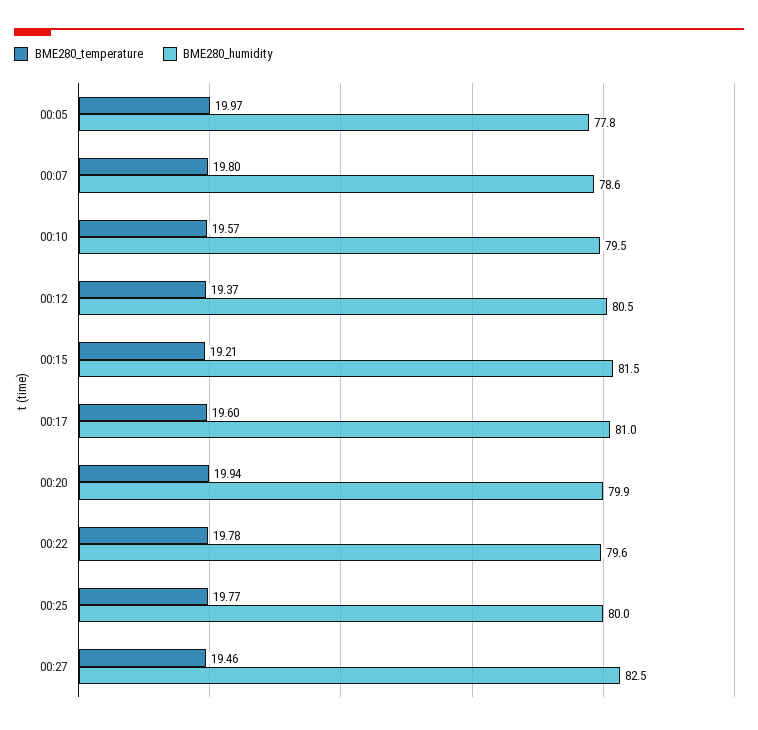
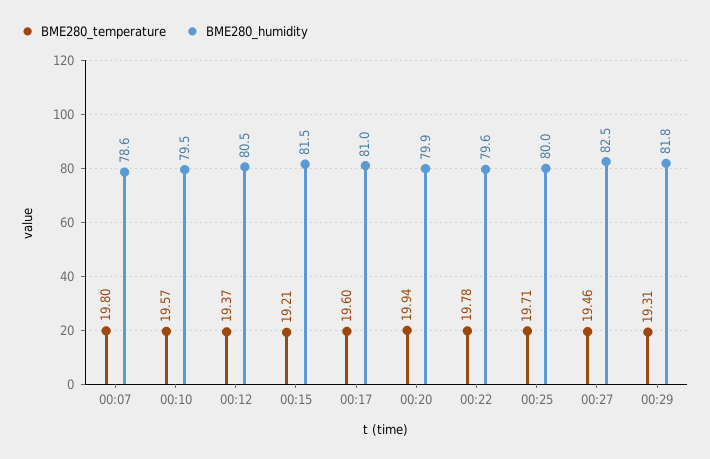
BME280_temperature, 00:05: 19.97 -> none
BME280_humidity, 00:05: 77.8 -> none
BME280_temperature, 00:25: 19.77 -> 19.71
BME280_temperature, 00:29: none -> 19.31
BME280_humidity, 00:29: none -> 81.8

